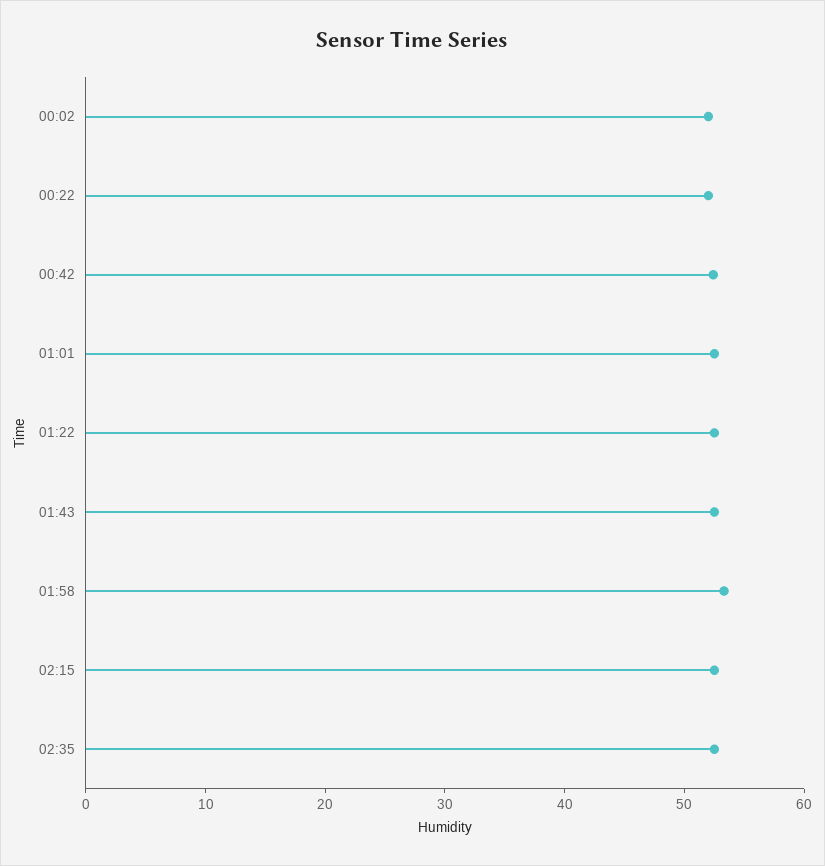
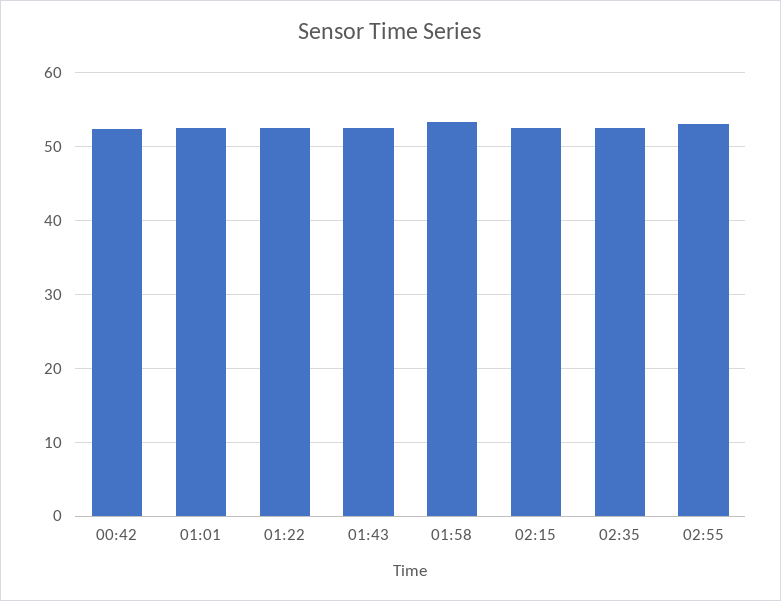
00:02: 52 -> none
00:22: 52 -> none
02:55: none -> 53

